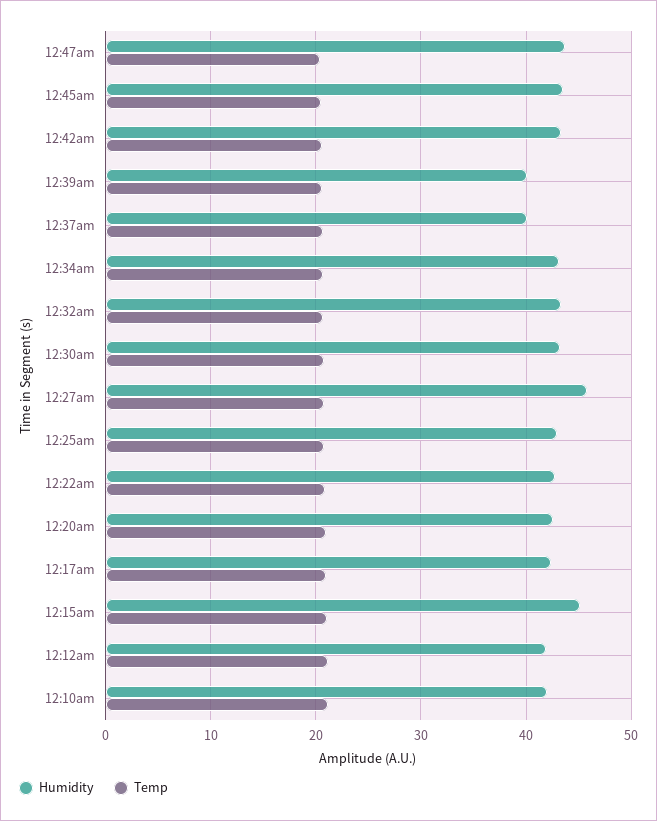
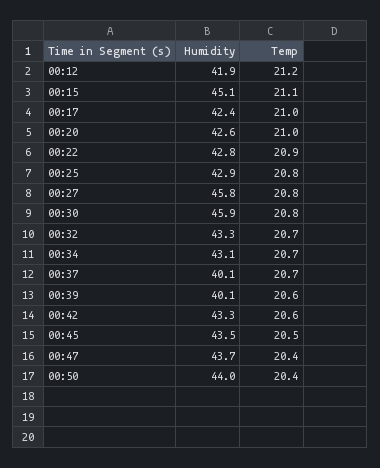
Humidity, 12:30am: 43 -> 45.9
Humidity, 12:10am: 42 -> none
Temp, 12:10am: 21 -> none
Humidity, 00:50: none -> 44
Temp, 00:50: none -> 20.4

